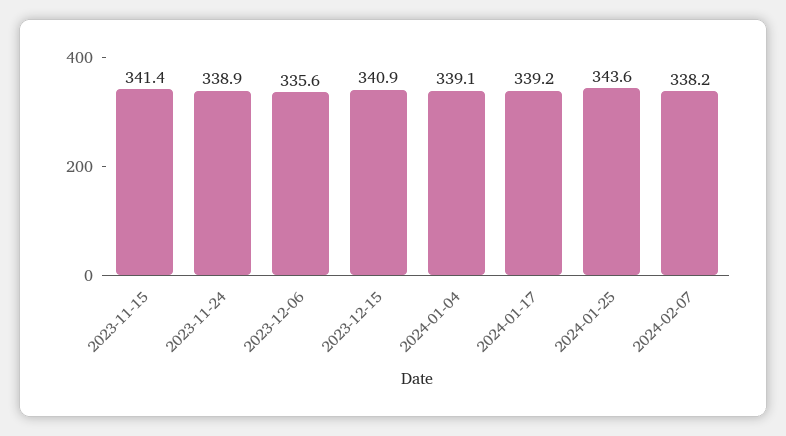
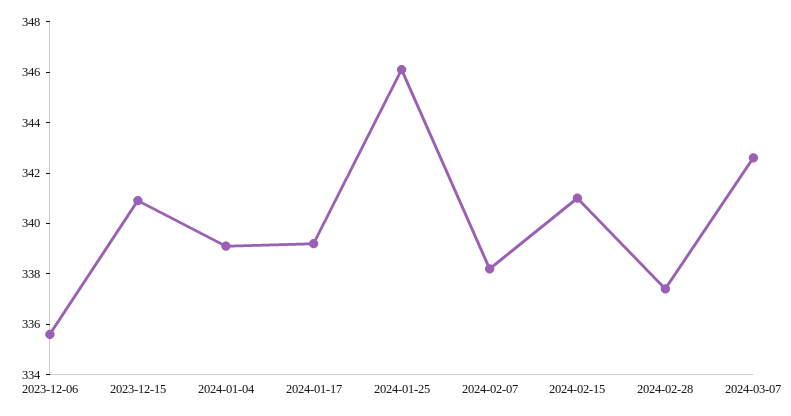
2023-11-15: 341.4 -> none
2023-11-24: 338.9 -> none
2024-01-25: 343.6 -> 346
2024-02-15: none -> 341
2024-02-28: none -> 337.5
2024-03-07: none -> 342.5

